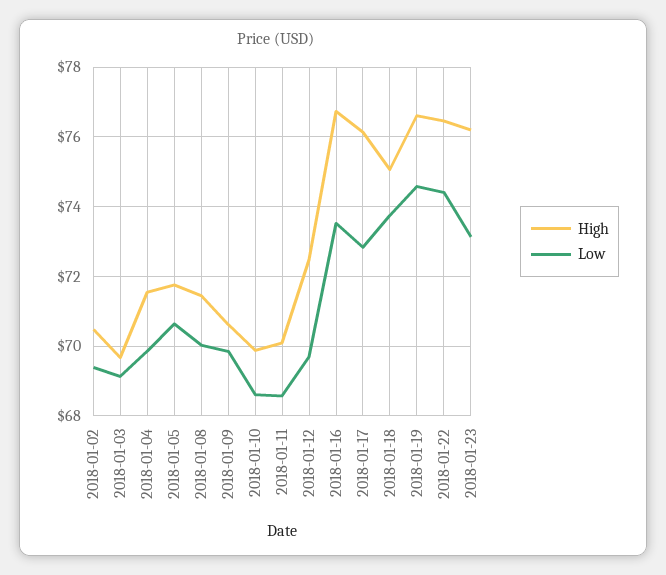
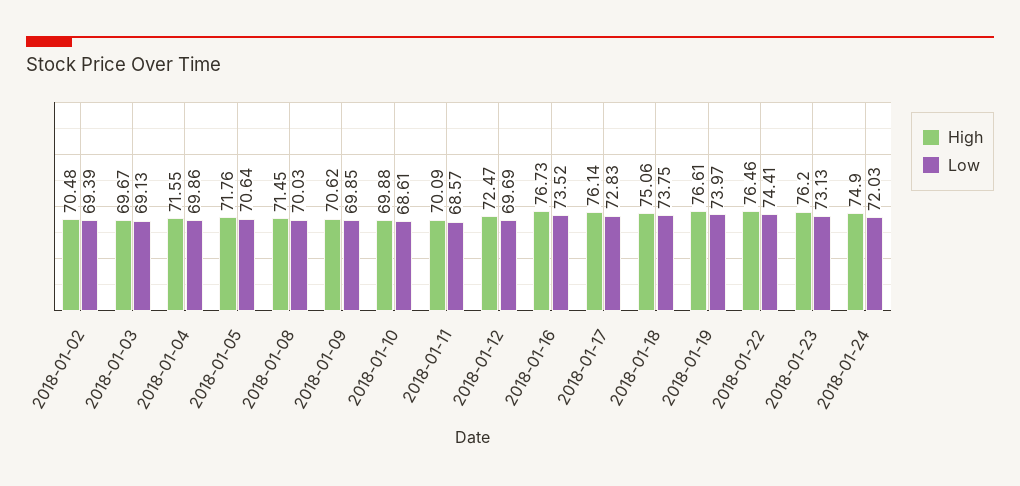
Low, 2018-01-19: 74.6 -> 73.97
High, 2018-01-24: none -> 74.9
Low, 2018-01-24: none -> 72.03

